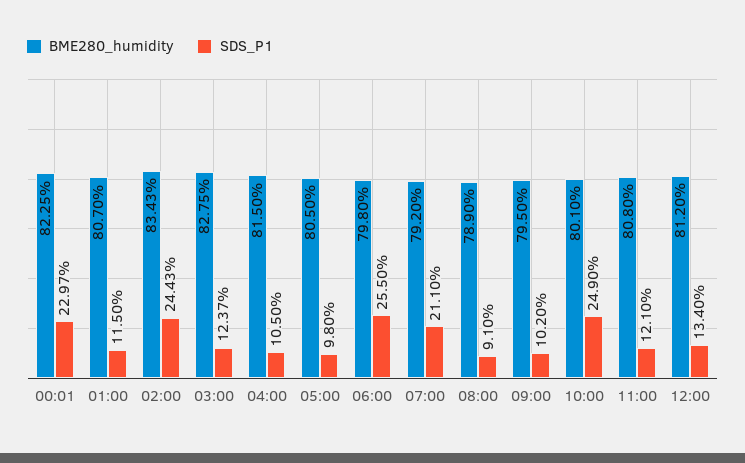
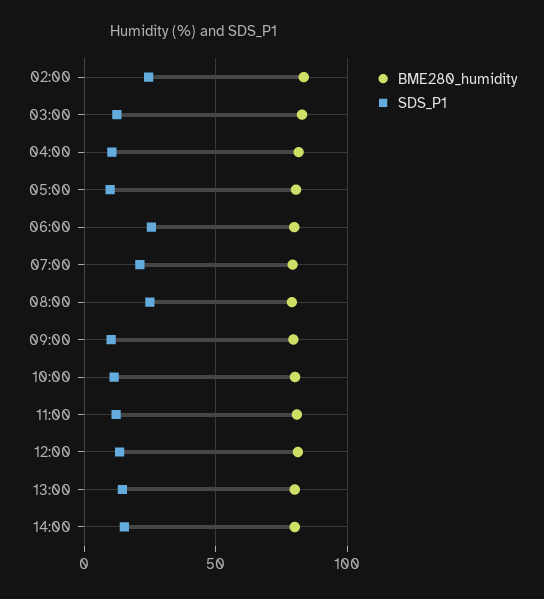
BME280_humidity, 00:01: 82.25 -> none
SDS_P1, 00:01: 22.97 -> none
BME280_humidity, 01:00: 80.7 -> none
SDS_P1, 01:00: 11.5 -> none
SDS_P1, 08:00: 9.1 -> 25
SDS_P1, 10:00: 24.9 -> 10
BME280_humidity, 13:00: none -> 80
SDS_P1, 13:00: none -> 15
BME280_humidity, 14:00: none -> 80
SDS_P1, 14:00: none -> 15

